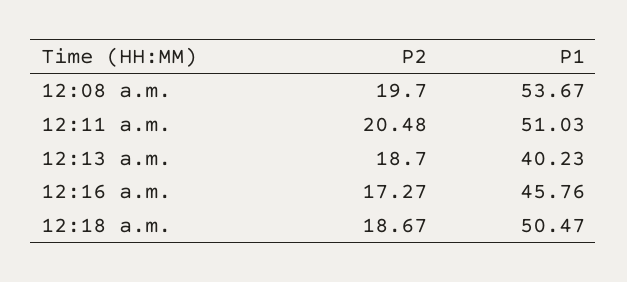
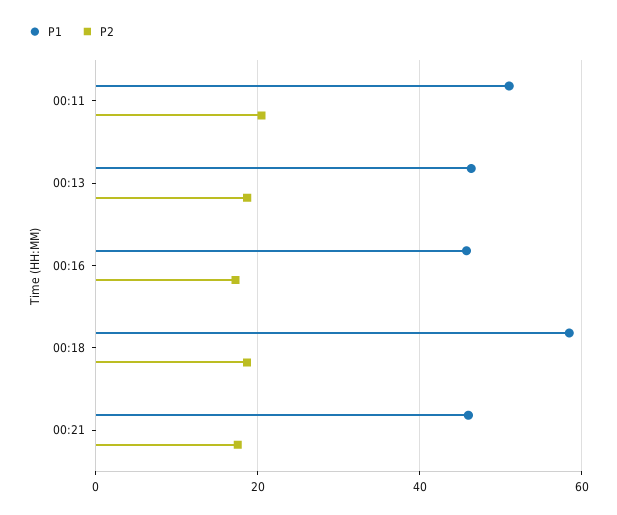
P2, 12:08 a.m.: 19.7 -> none
P1, 12:08 a.m.: 53.67 -> none
P1, 12:13 a.m.: 40.23 -> 46
P1, 12:18 a.m.: 50.47 -> 58
P1, 00:21: none -> 46
P2, 00:21: none -> 18

